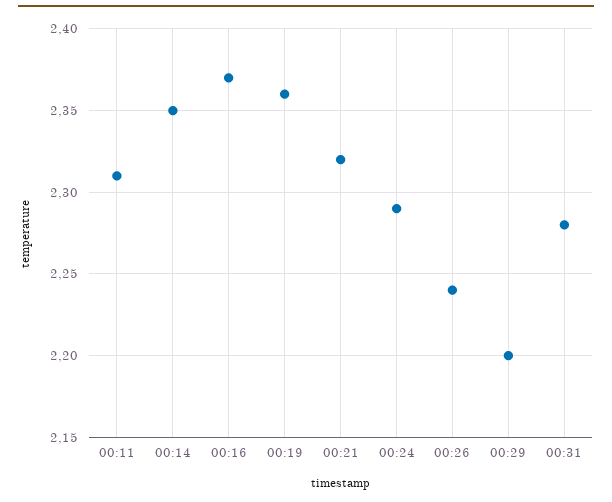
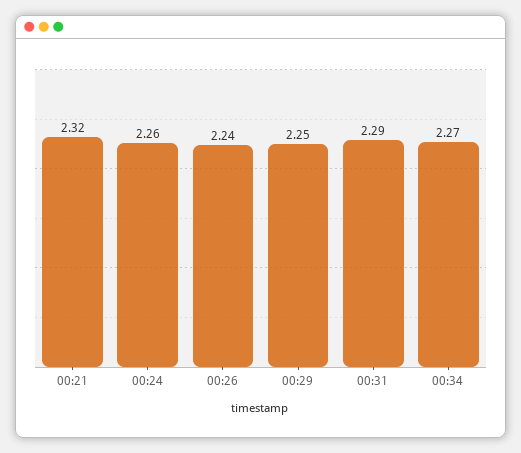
00:11: 2.31 -> none
00:14: 2.35 -> none
00:16: 2.37 -> none
00:19: 2.36 -> none
00:24: 2.29 -> 2.26
00:29: 2.2 -> 2.25
00:31: 2.28 -> 2.29
00:34: none -> 2.27

